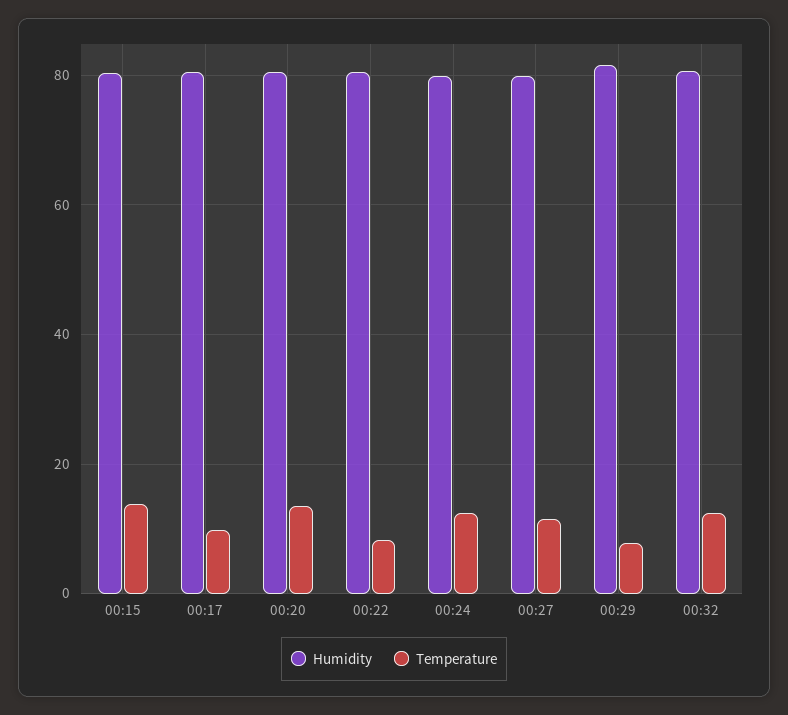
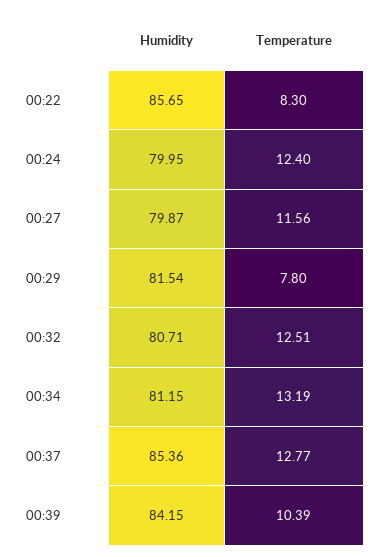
Humidity, 00:15: 80 -> none
Temperature, 00:15: 14 -> none
Humidity, 00:17: 80 -> none
Temperature, 00:17: 10 -> none
Humidity, 00:20: 80 -> none
Temperature, 00:20: 14 -> none
Humidity, 00:22: 80 -> 85.65
Humidity, 00:34: none -> 81.15
Temperature, 00:34: none -> 13.19
Humidity, 00:37: none -> 85.36
Temperature, 00:37: none -> 12.77
Humidity, 00:39: none -> 84.15
Temperature, 00:39: none -> 10.39

